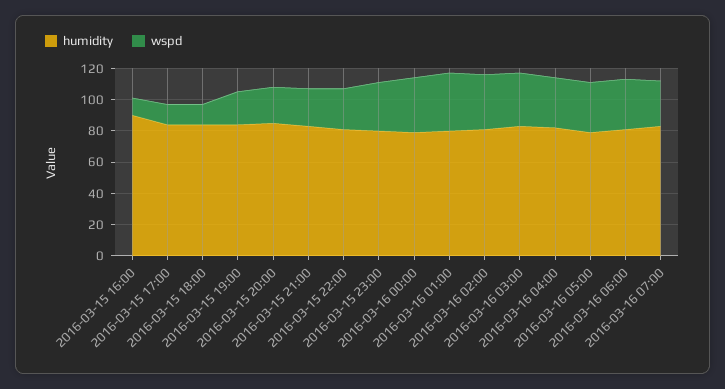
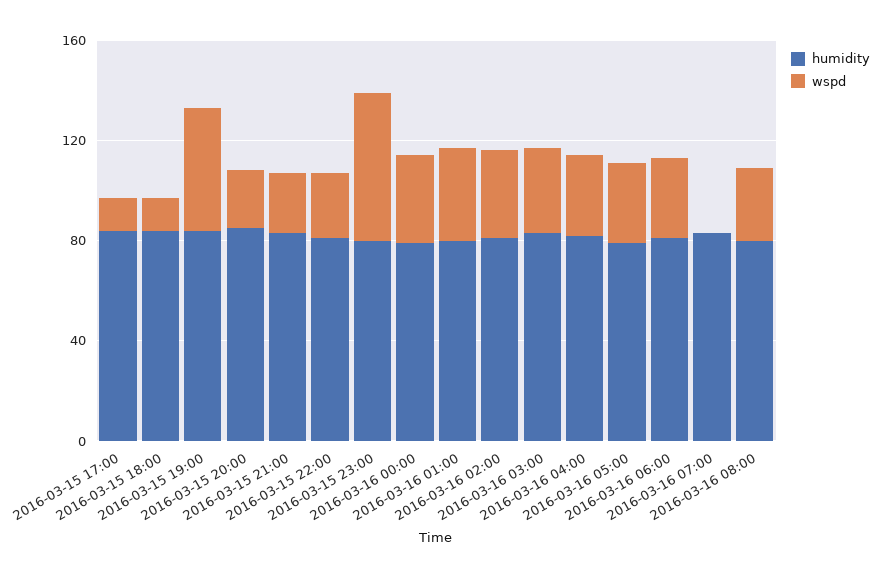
humidity, 2016-03-15 16:00: 90 -> none
wspd, 2016-03-15 16:00: 10 -> none
wspd, 2016-03-15 19:00: 20 -> 50
wspd, 2016-03-15 23:00: 30 -> 60
wspd, 2016-03-16 07:00: 30 -> 0
humidity, 2016-03-16 08:00: none -> 80
wspd, 2016-03-16 08:00: none -> 30

